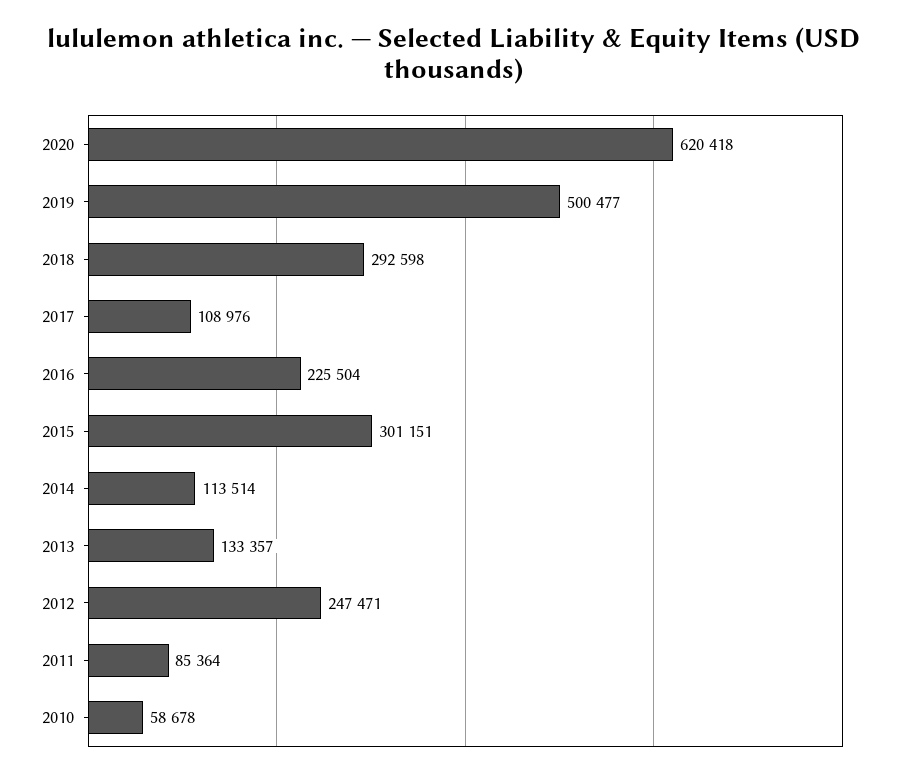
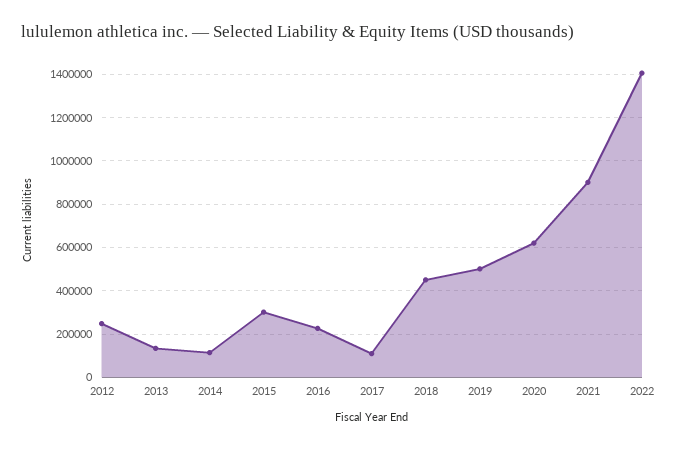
2018: 292598 -> 450000
2011: 85364 -> none
2010: 58678 -> none
2021: none -> 900000
2022: none -> 1400000

